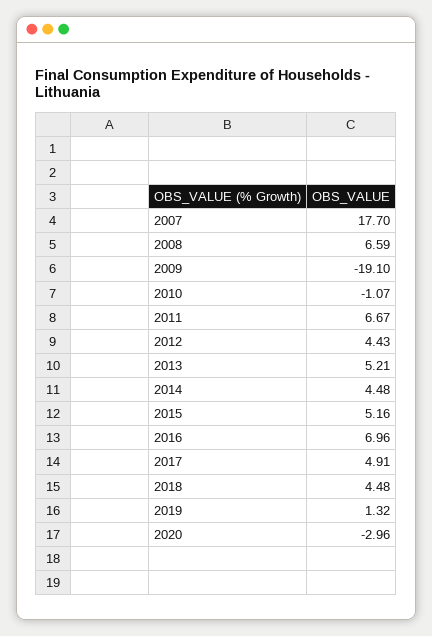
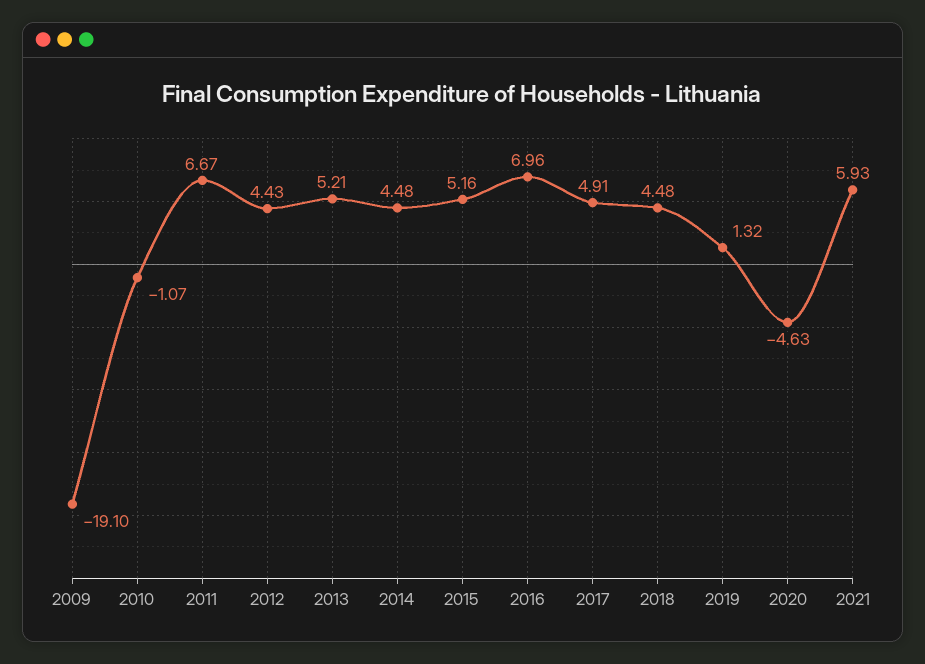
2007: 17.7 -> none
2008: 6.59 -> none
2020: -2.96 -> -4.63
2021: none -> 5.93

